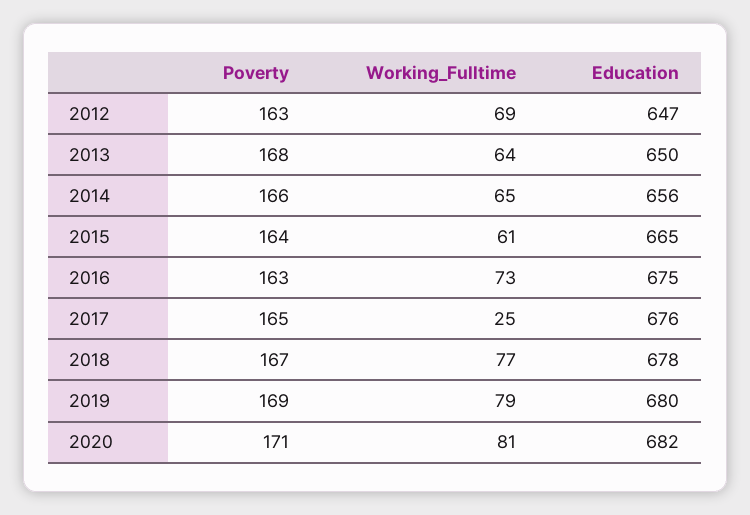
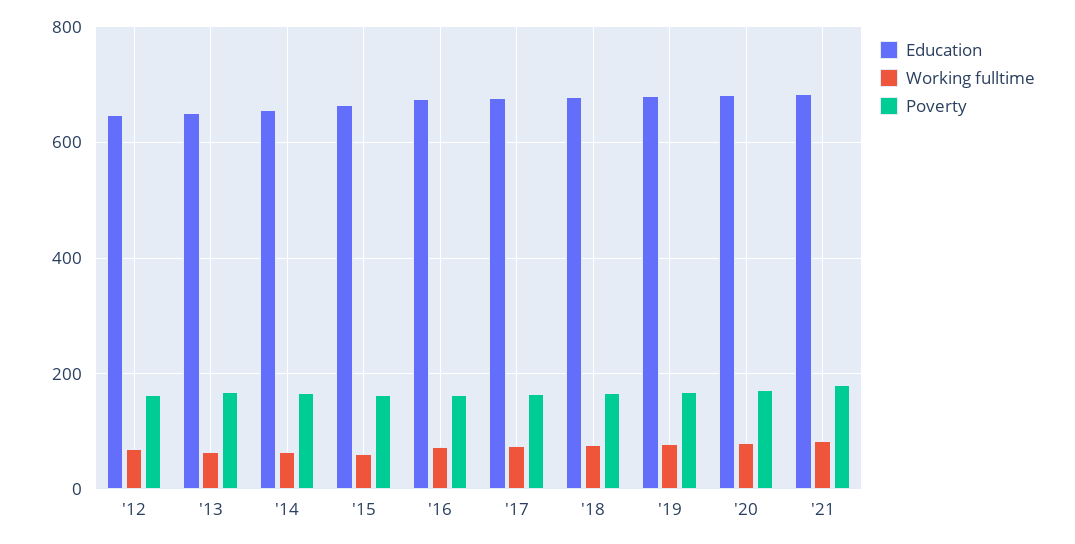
Working_Fulltime, 2017: 25 -> 80
Education, '21: none -> 680
Working_Fulltime, '21: none -> 80
Poverty, '21: none -> 180

